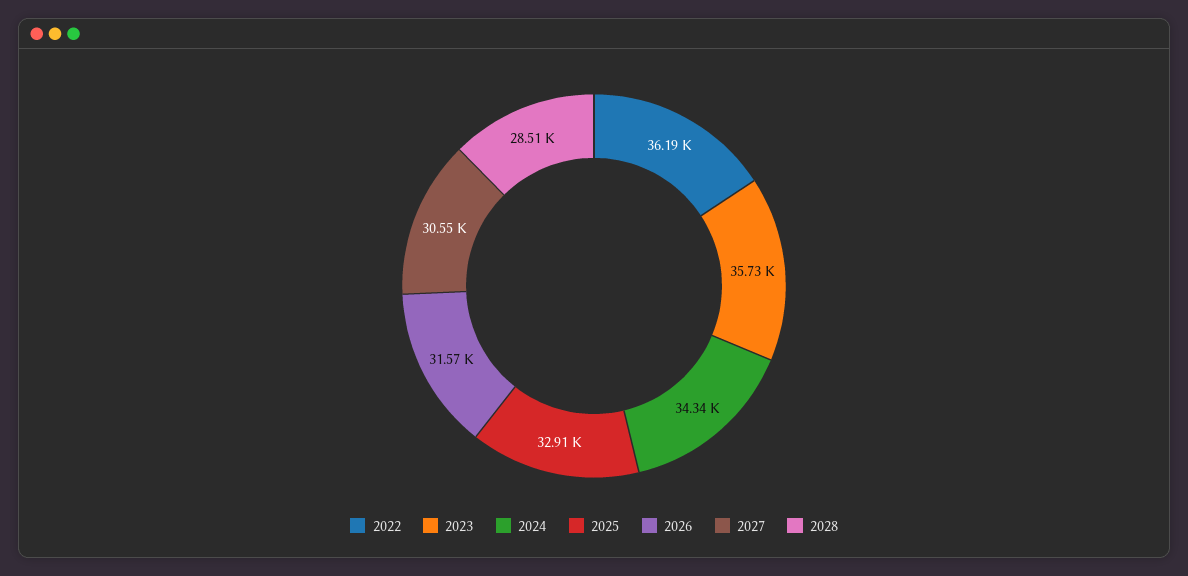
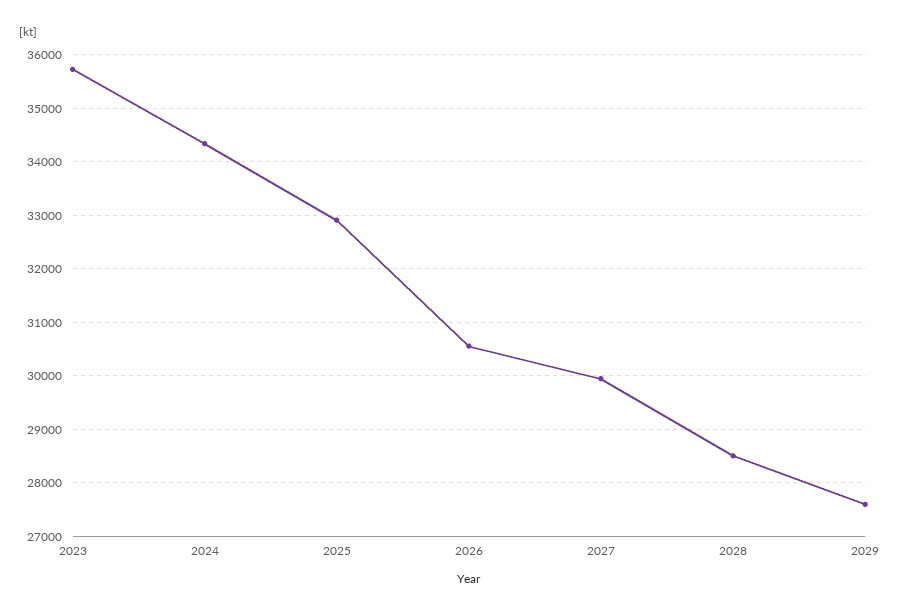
2022: 36190 -> none
2026: 31570 -> 30600
2027: 30550 -> 30000
2029: none -> 27600

